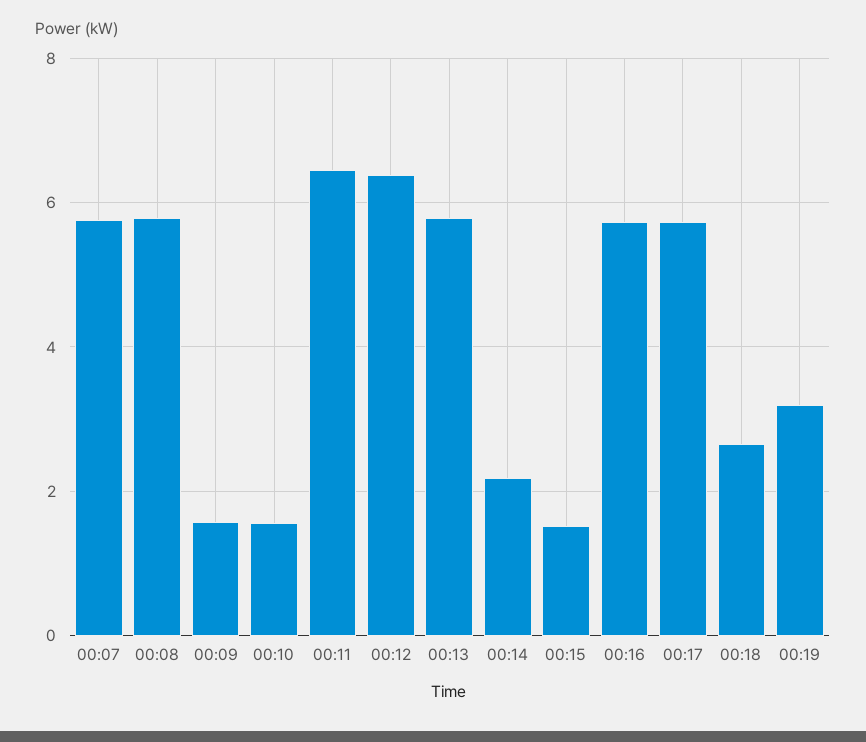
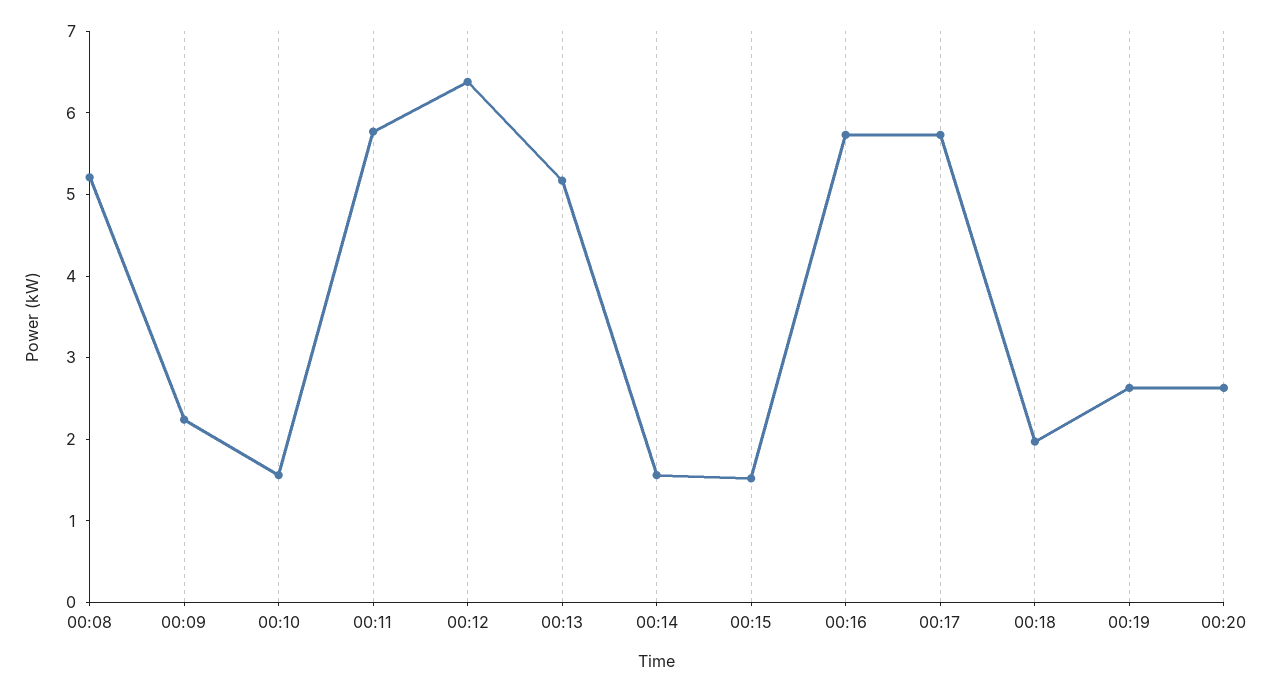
00:07: 5.8 -> none
00:08: 5.8 -> 5.2
00:09: 1.6 -> 2.2
00:11: 6.4 -> 5.8
00:13: 5.8 -> 5.2
00:14: 2.2 -> 1.6
00:18: 2.6 -> 2
00:19: 3.2 -> 2.6
00:20: none -> 2.6

